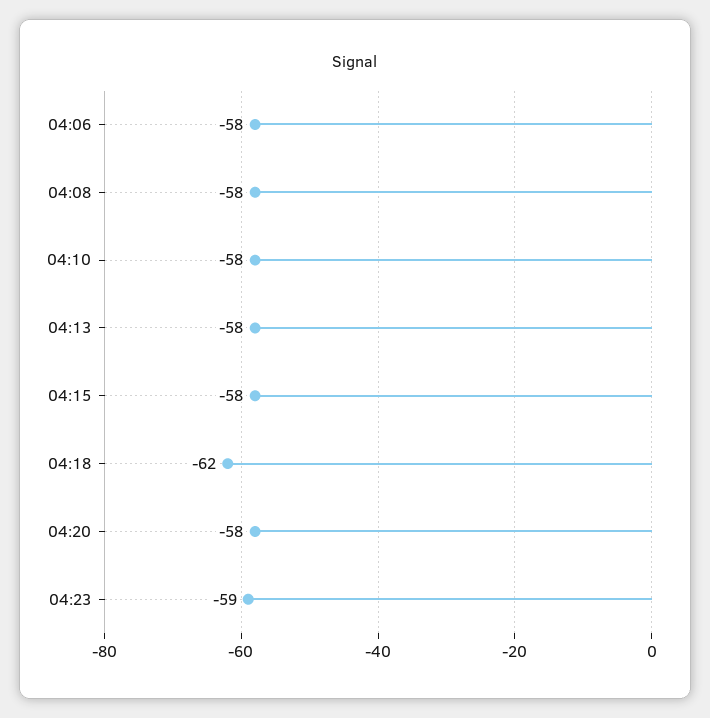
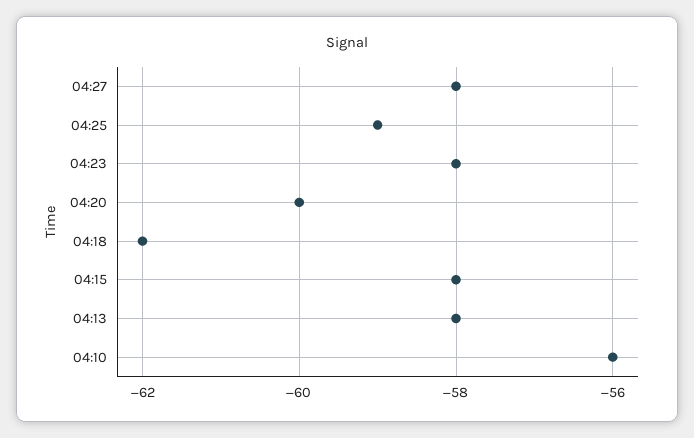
04:06: -58 -> none
04:08: -58 -> none
04:10: -58 -> -56
04:20: -58 -> -60
04:23: -59 -> -58
04:27: none -> -58
04:25: none -> -59

